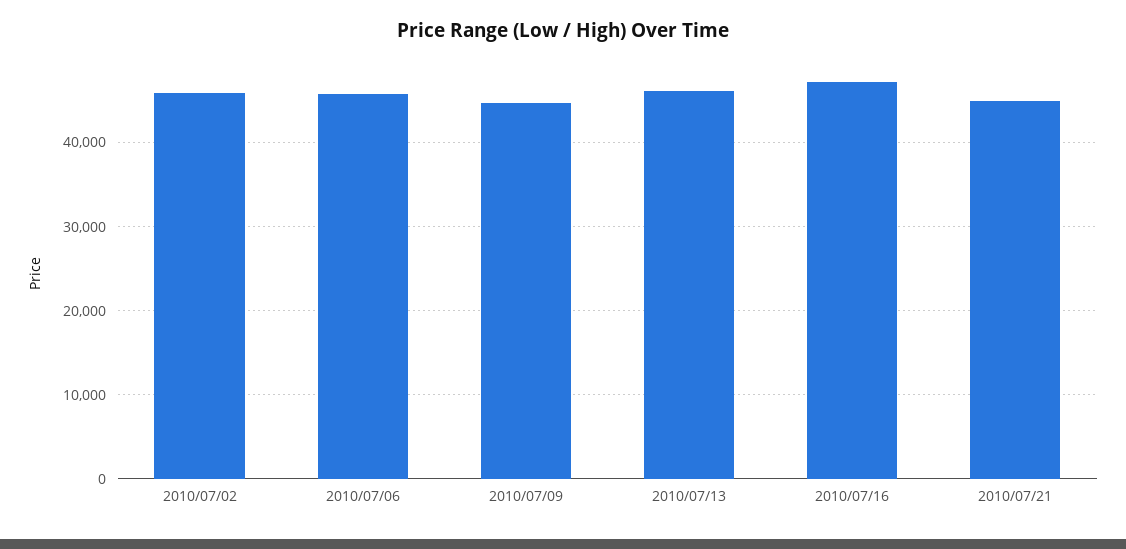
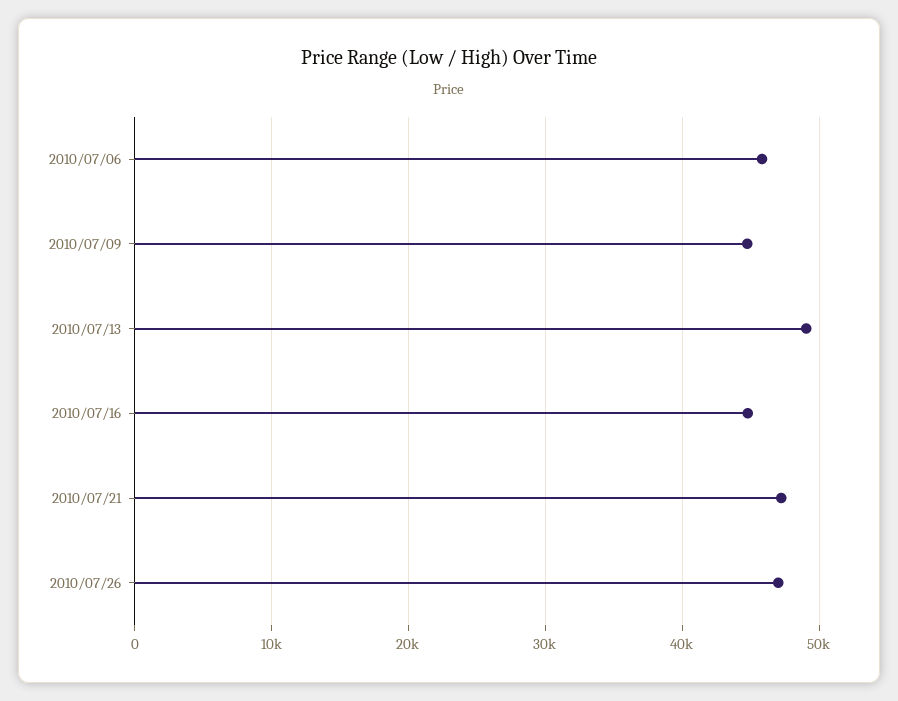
2010/07/02: 46000 -> none
2010/07/13: 46000 -> 49000
2010/07/16: 47000 -> 45000
2010/07/21: 45000 -> 47000
2010/07/26: none -> 47000

